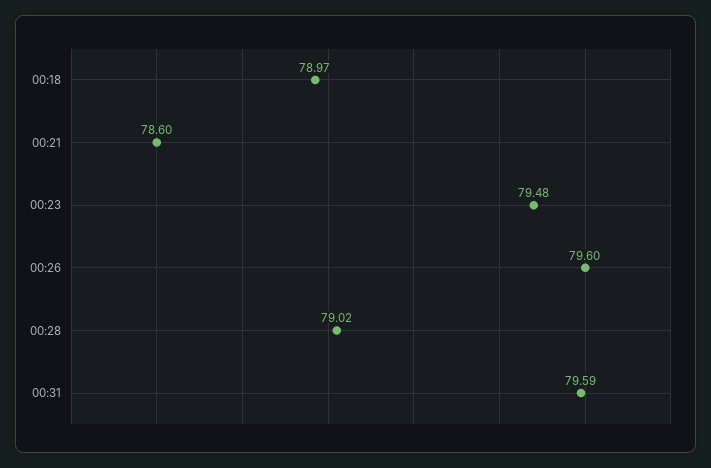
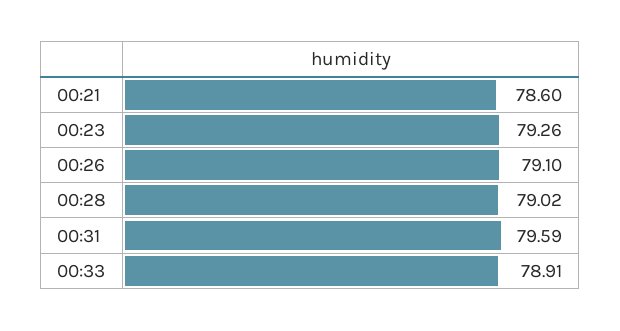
00:18: 78.97 -> none
00:23: 79.48 -> 79.26
00:26: 79.6 -> 79.1
00:33: none -> 78.91

